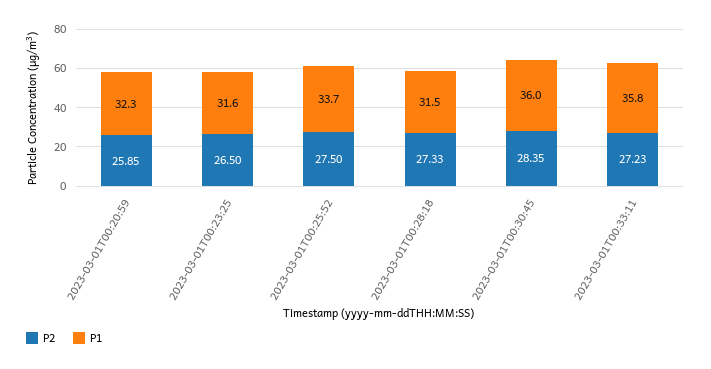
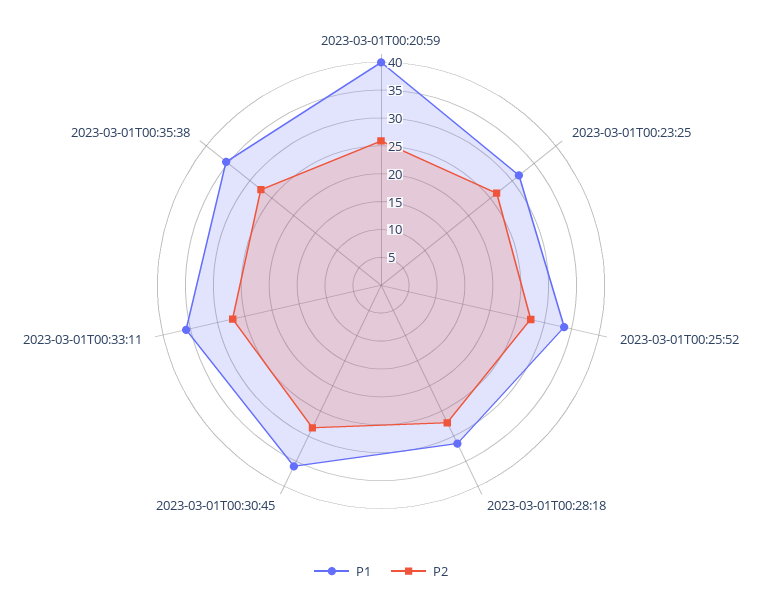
P1, 2023-03-01T00:20:59: 32.3 -> 40
P1, 2023-03-01T00:35:38: none -> 35
P2, 2023-03-01T00:35:38: none -> 27.5

